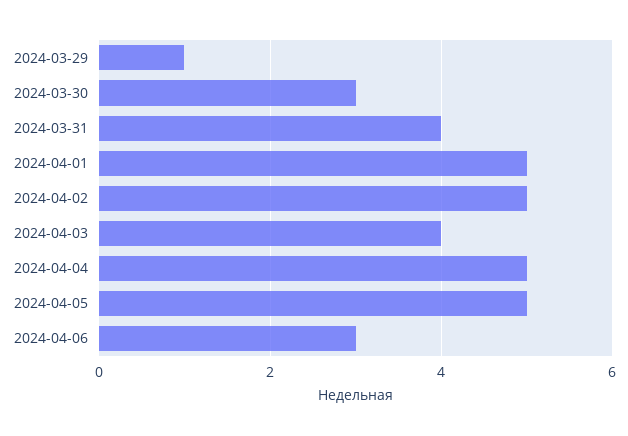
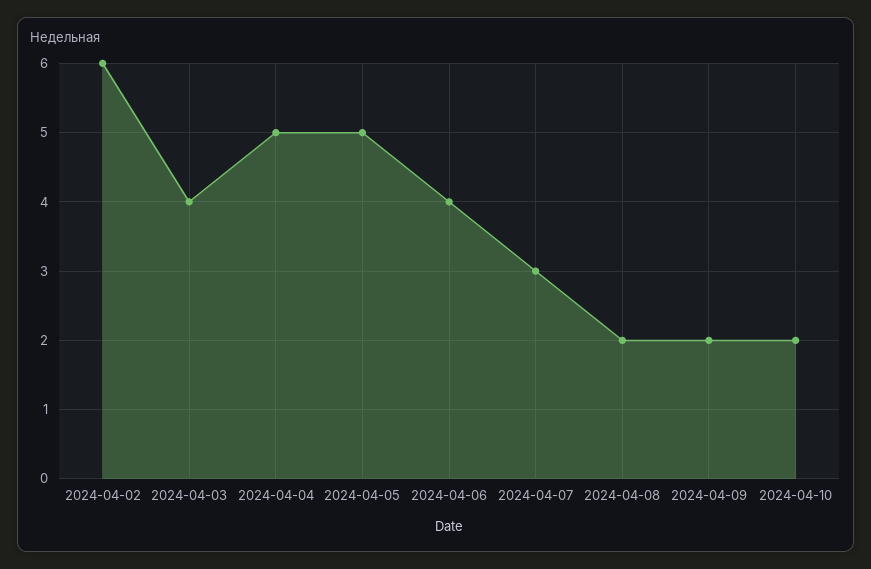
2024-03-29: 1 -> none
2024-03-30: 3 -> none
2024-03-31: 4 -> none
2024-04-01: 5 -> none
2024-04-02: 5 -> 6
2024-04-06: 3 -> 4
2024-04-07: none -> 3
2024-04-08: none -> 2
2024-04-09: none -> 2
2024-04-10: none -> 2

